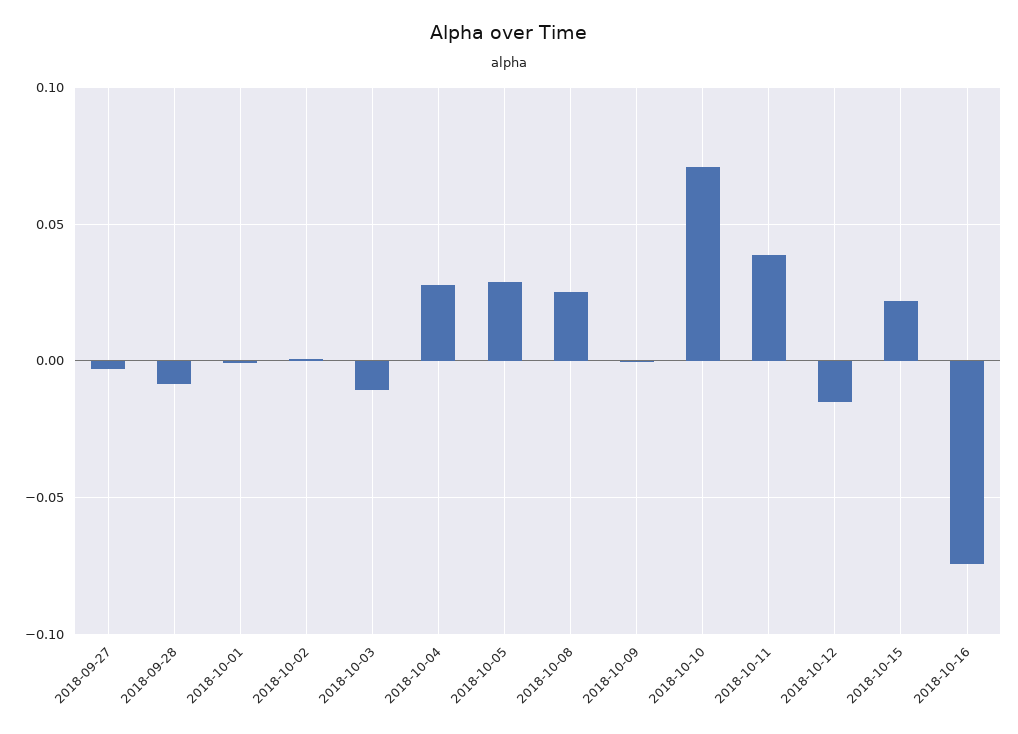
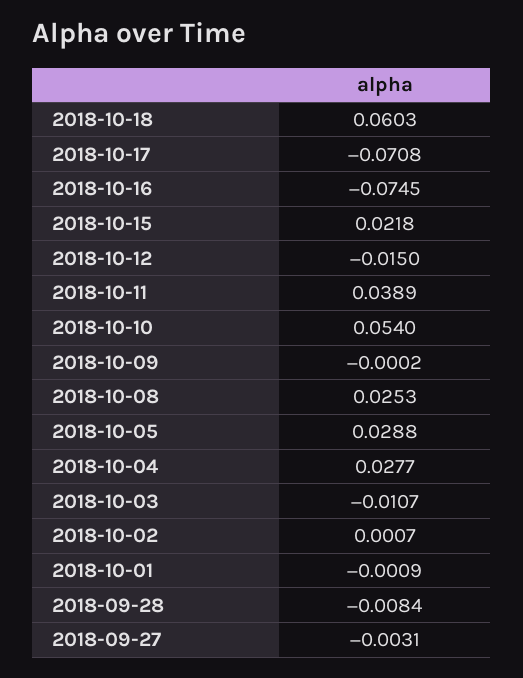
2018-10-10: 0.07 -> 0.054
2018-10-18: none -> 0.0603
2018-10-17: none -> -0.0708

